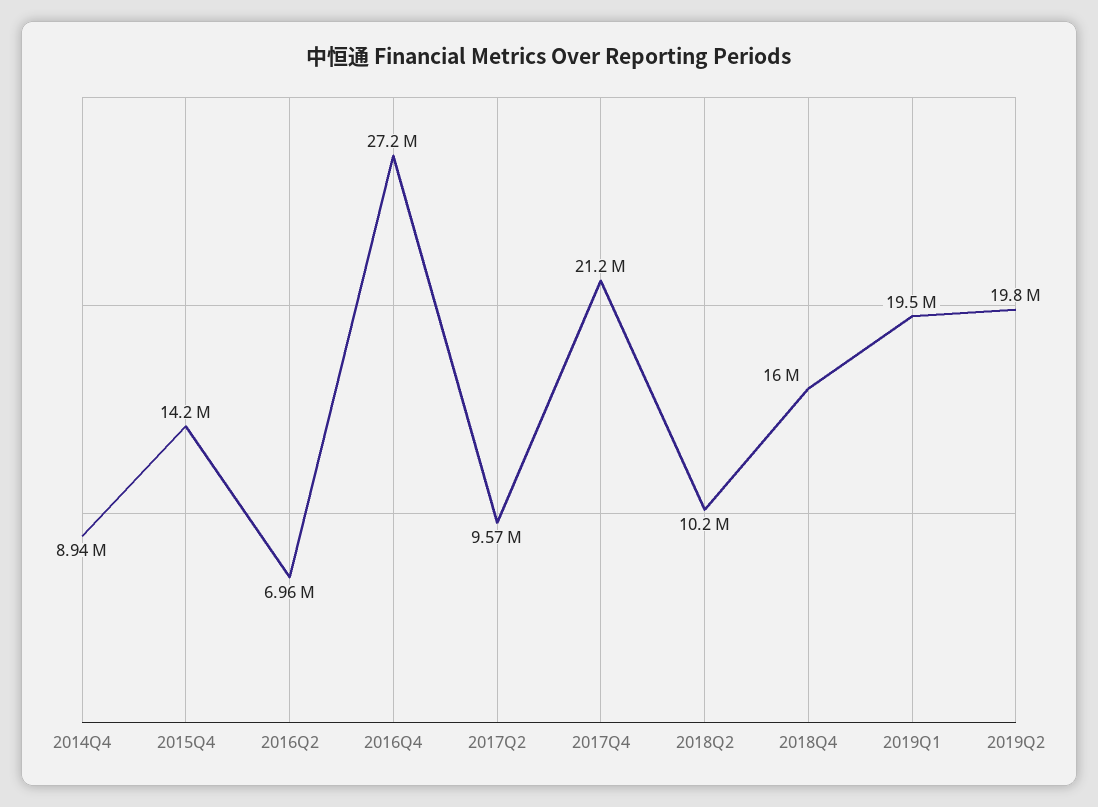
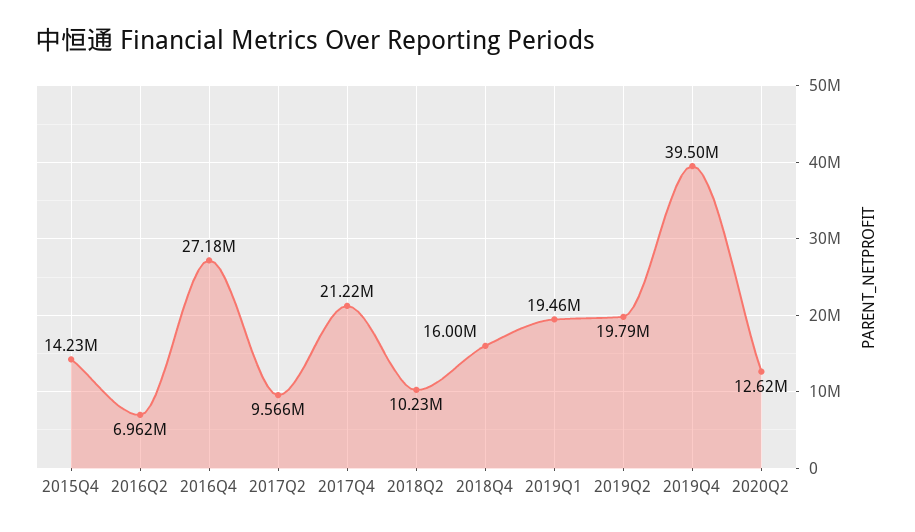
2014Q4: 8940000 -> none
2019Q4: none -> 39500000
2020Q2: none -> 12620000

